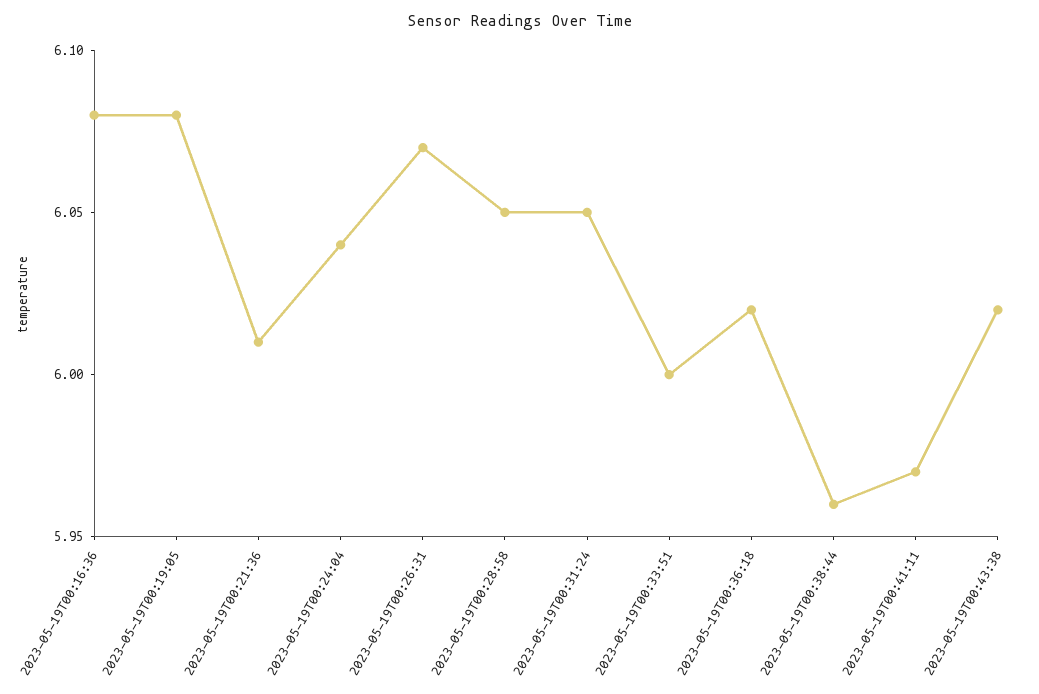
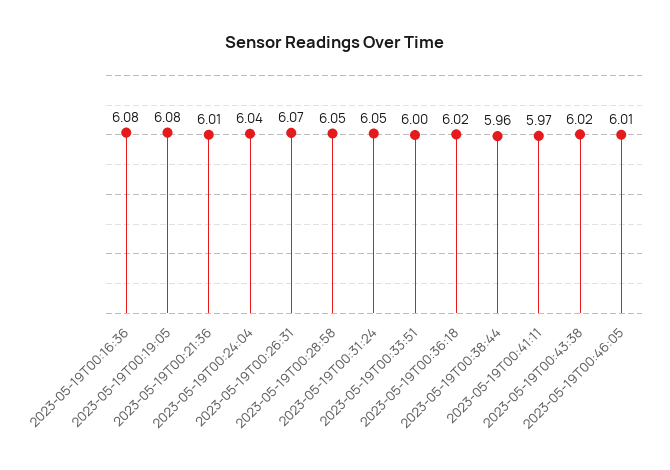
2023-05-19T00:46:05: none -> 6.01

